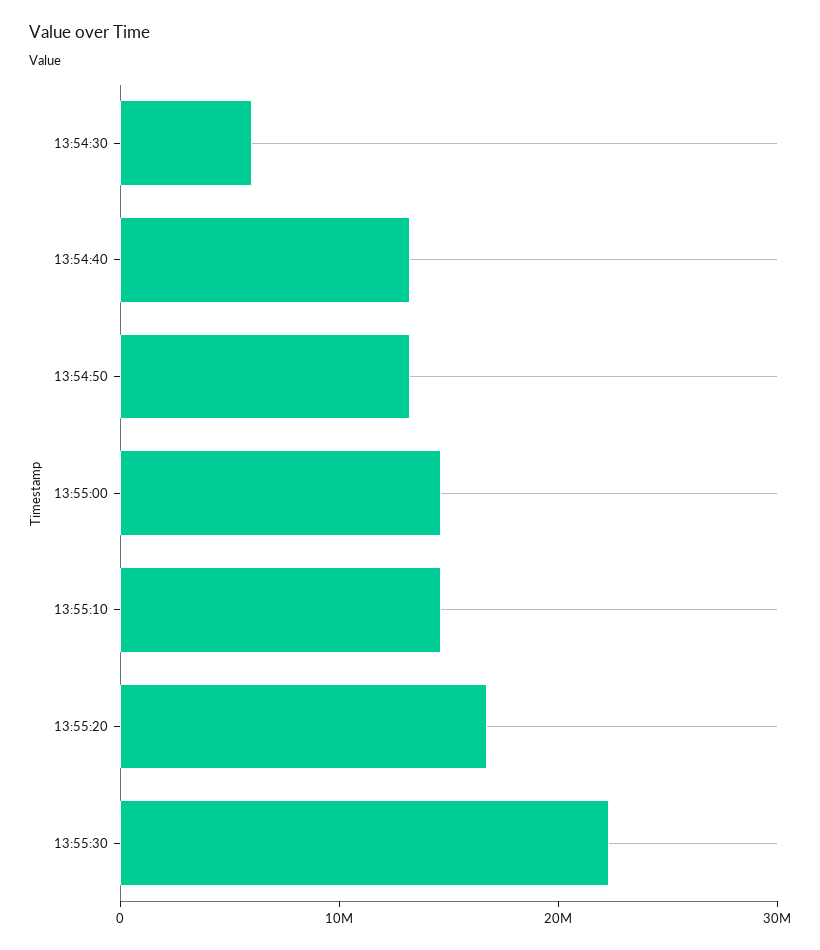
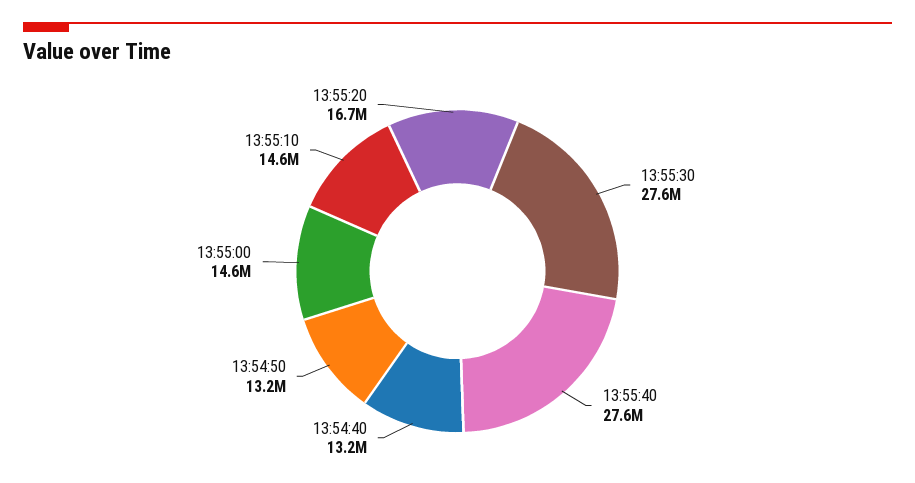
13:54:30: 6000000 -> none
13:55:30: 22000000 -> 27600000
13:55:40: none -> 27600000

